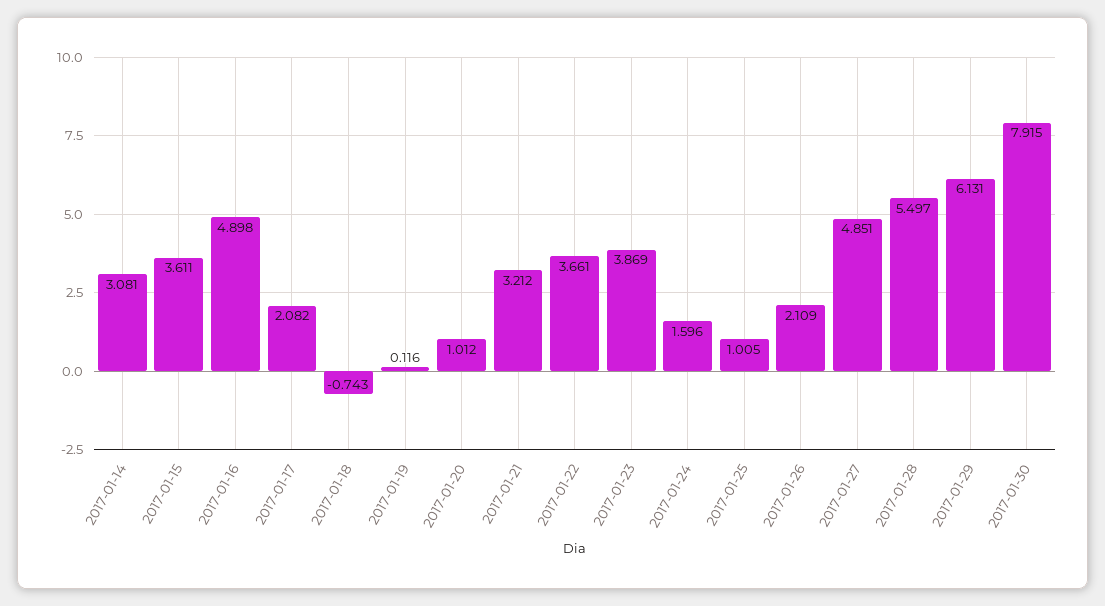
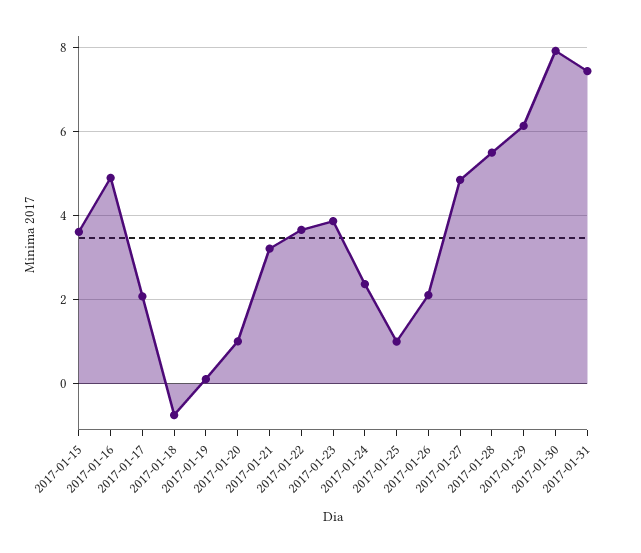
2017-01-14: 3.081 -> none
2017-01-24: 1.596 -> 2.4
2017-01-31: none -> 7.4

